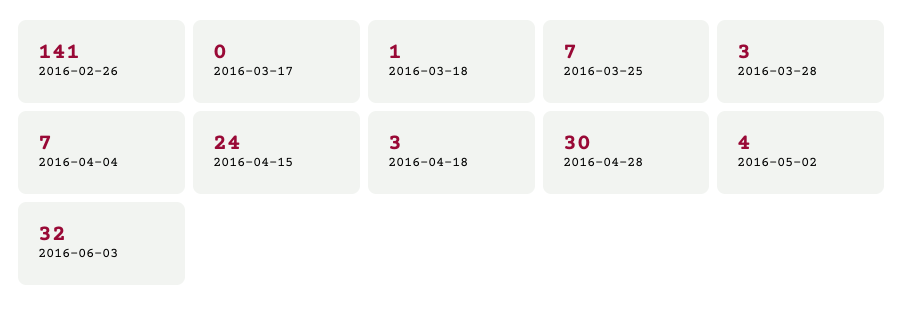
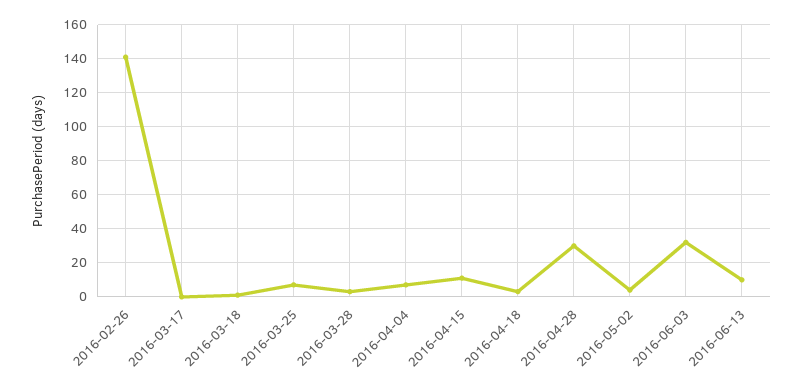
2016-04-15: 24 -> 10
2016-06-13: none -> 10

